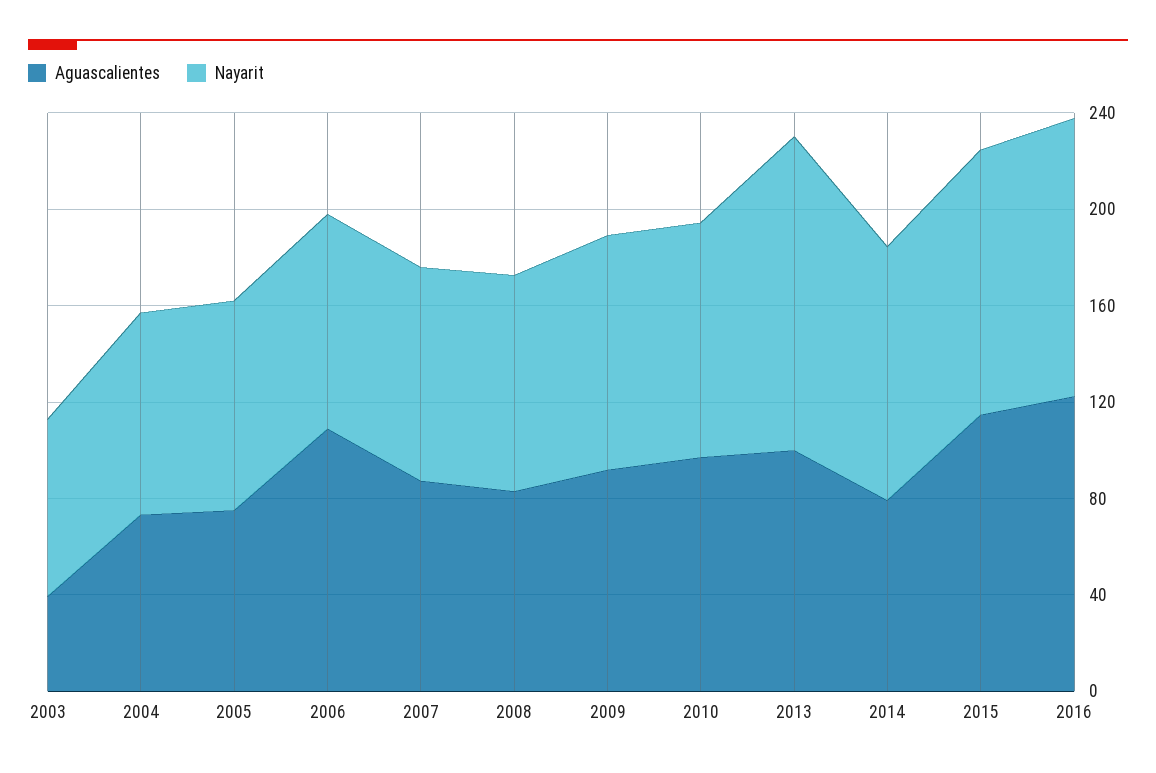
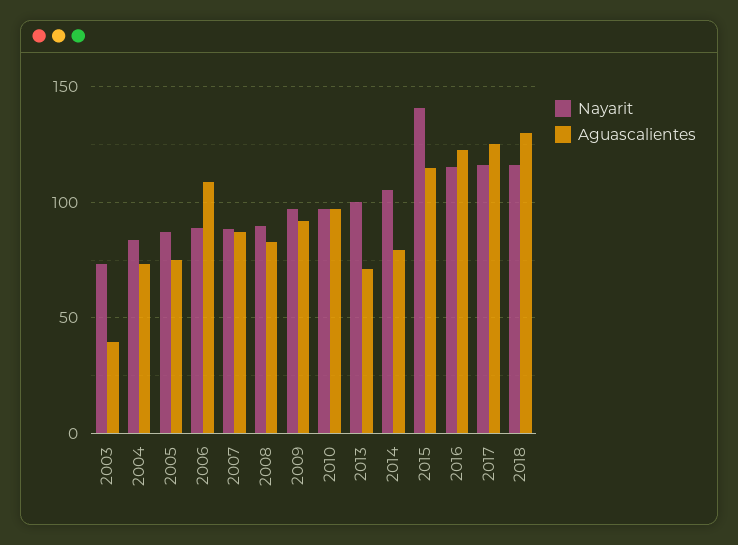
Aguascalientes, 2013: 100 -> 70
Nayarit, 2013: 130 -> 100
Nayarit, 2015: 110 -> 140
Nayarit, 2017: none -> 115
Aguascalientes, 2017: none -> 125
Nayarit, 2018: none -> 115
Aguascalientes, 2018: none -> 130

